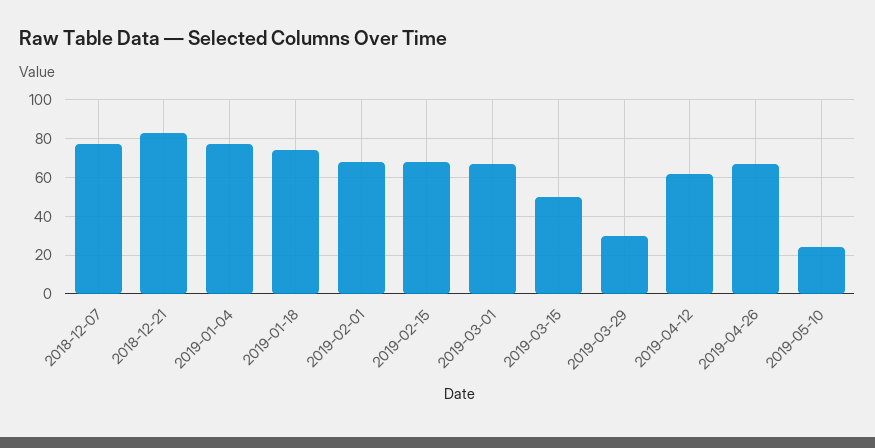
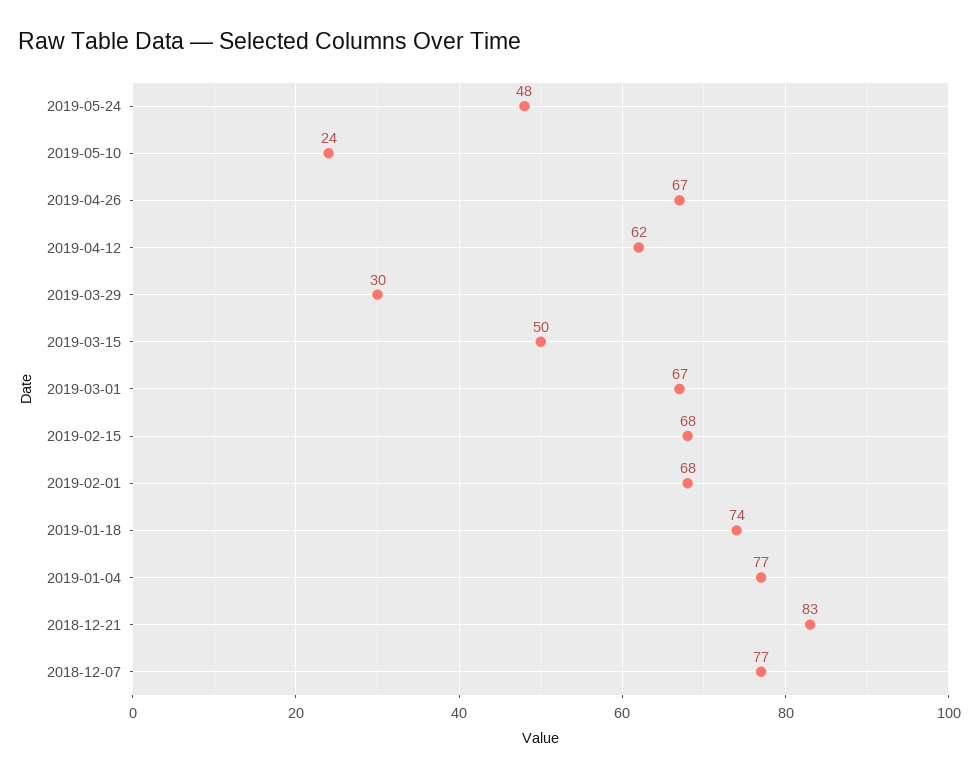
2019-05-24: none -> 48

